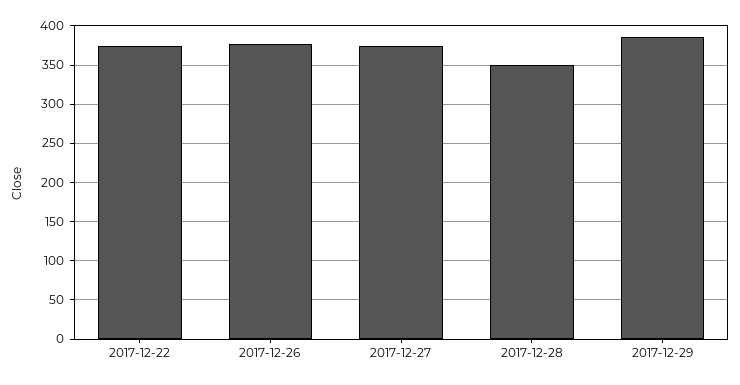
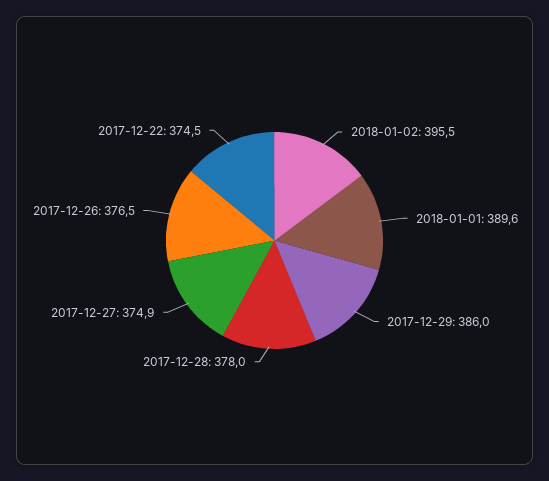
2017-12-28: 350 -> 378
2018-01-02: none -> 395.5
2018-01-01: none -> 389.6

